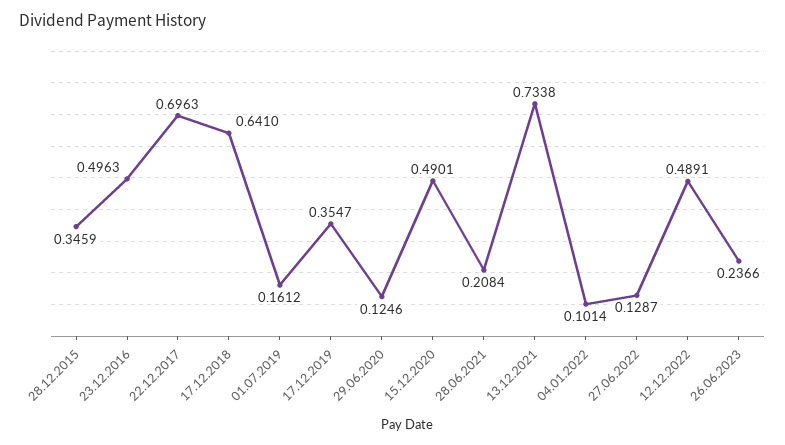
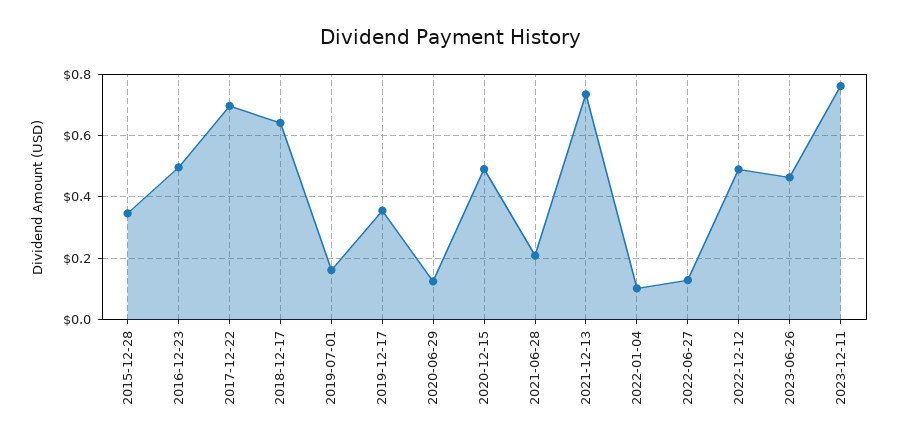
26.06.2023: 0.2366 -> 0.46
2023-12-11: none -> 0.76

